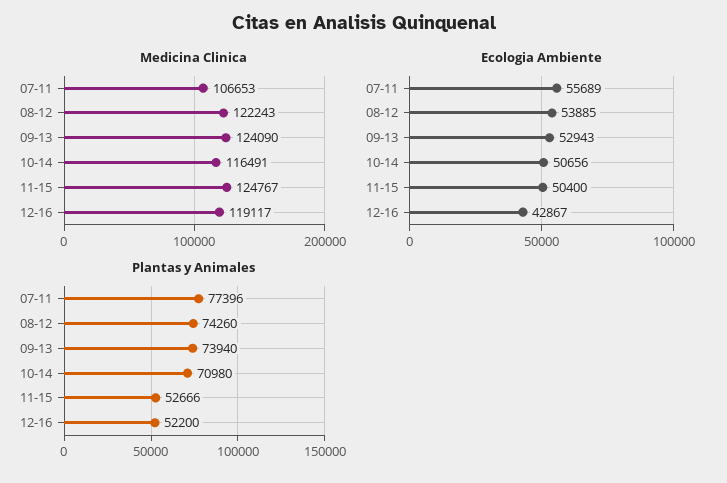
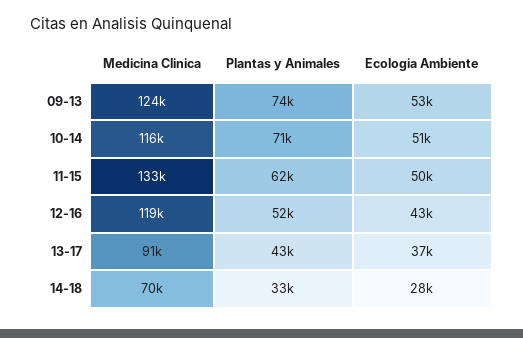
Medicina Clinica, 07-11: 106653 -> none
Medicina Clinica, 08-12: 122243 -> none
Medicina Clinica, 11-15: 124767 -> 133000
Ecologia Ambiente, 07-11: 55689 -> none
Ecologia Ambiente, 08-12: 53885 -> none
Plantas y Animales, 07-11: 77396 -> none
Plantas y Animales, 08-12: 74260 -> none
Plantas y Animales, 11-15: 52666 -> 62000
Medicina Clinica, 13-17: none -> 91000
Plantas y Animales, 13-17: none -> 43000
Ecologia Ambiente, 13-17: none -> 37000
Medicina Clinica, 14-18: none -> 70000
Plantas y Animales, 14-18: none -> 33000
Ecologia Ambiente, 14-18: none -> 28000

